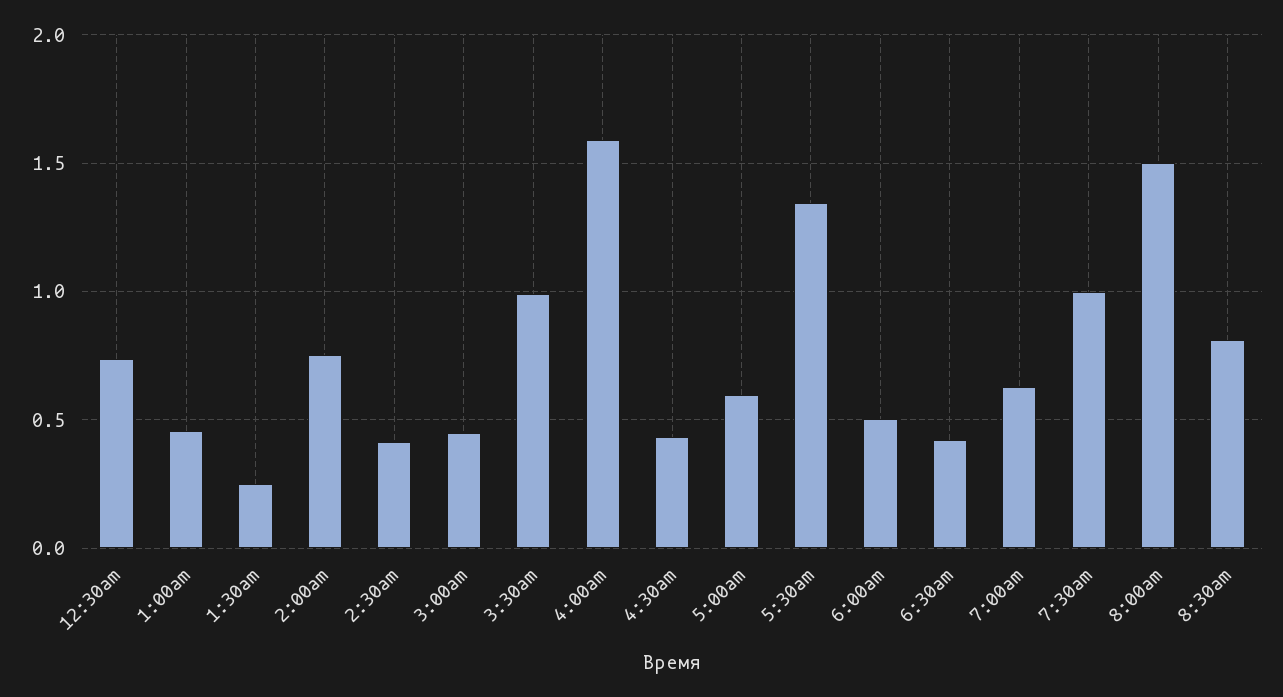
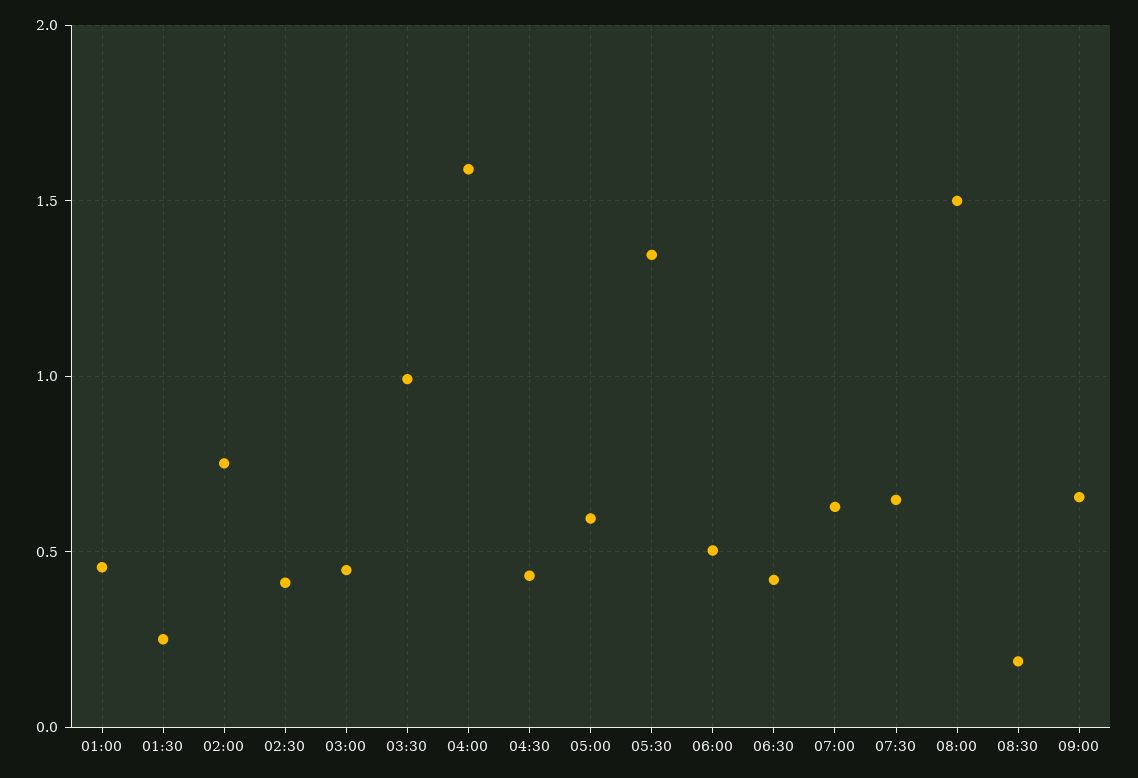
12:30am: 0.75 -> none
7:30am: 1 -> 0.65
8:30am: 0.8 -> 0.2
09:00: none -> 0.65

